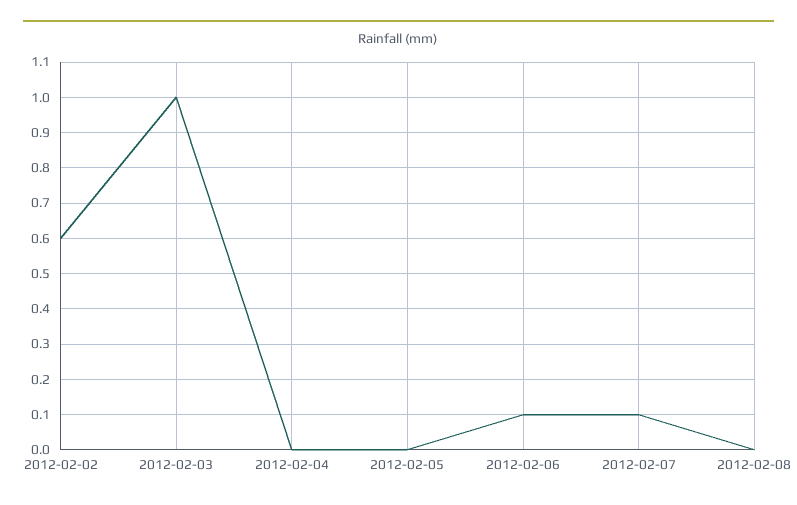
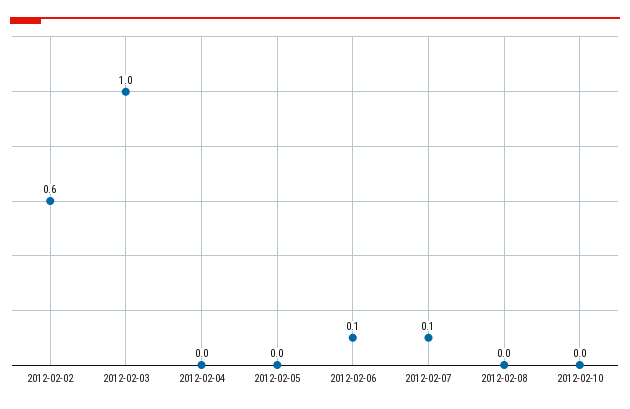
2012-02-10: none -> 0

